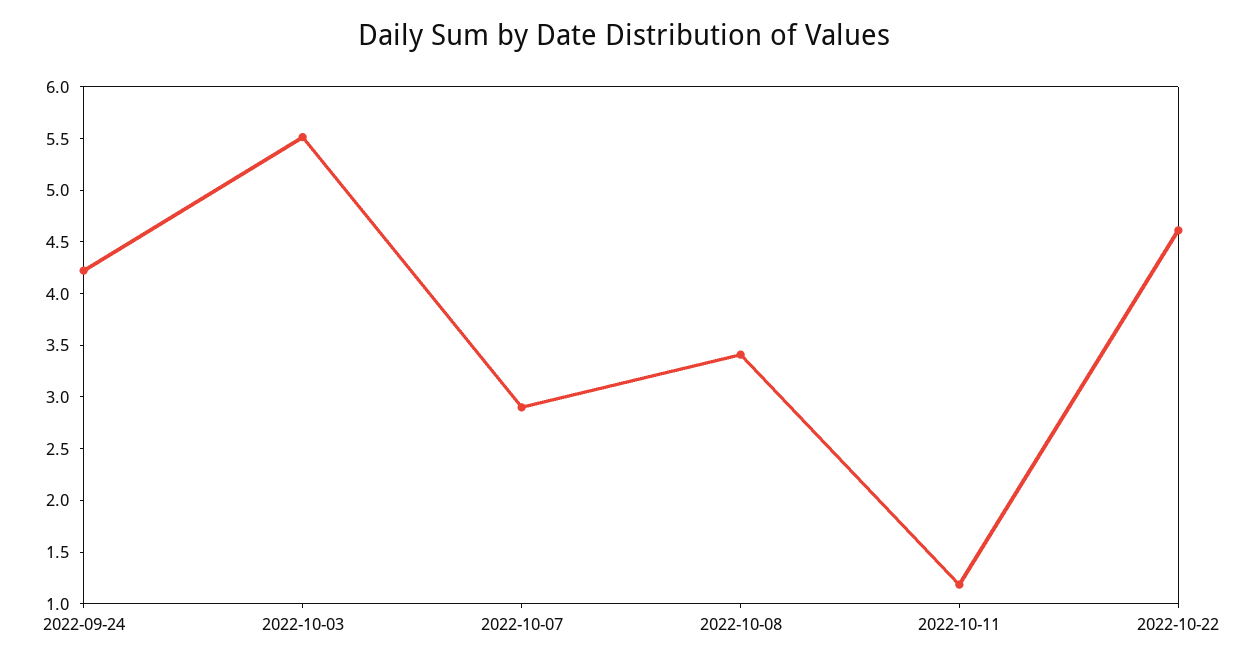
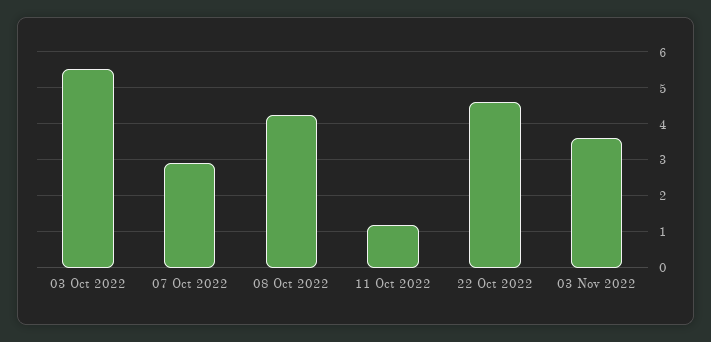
2022-09-24: 4.2 -> none
2022-10-08: 3.4 -> 4.2
03 Nov 2022: none -> 3.6

